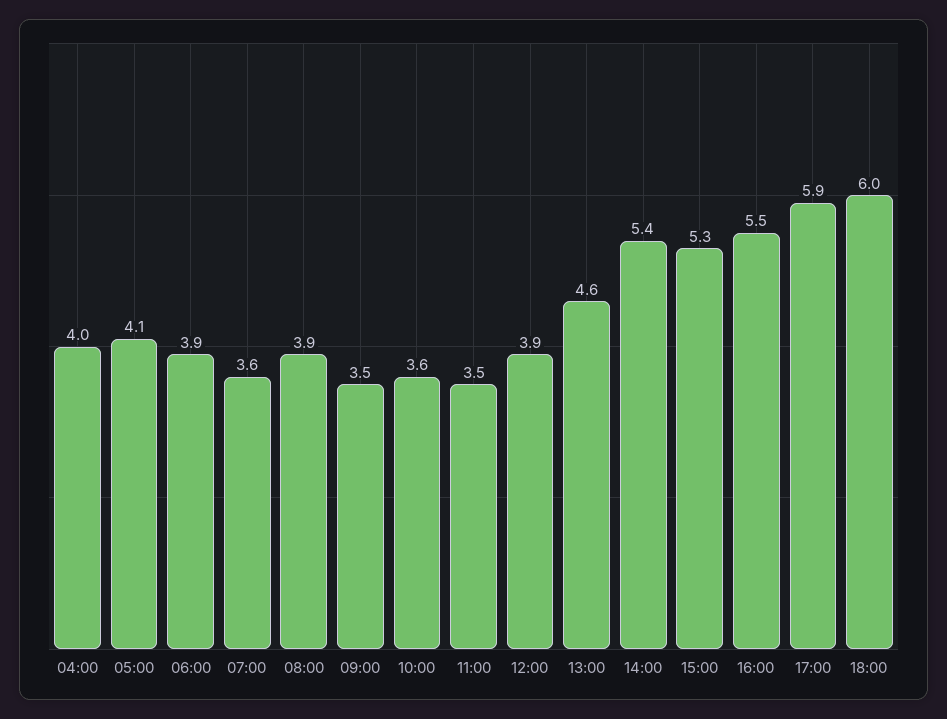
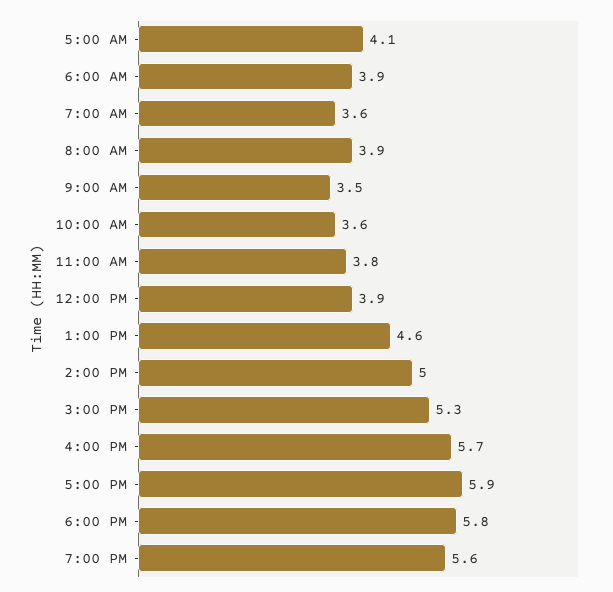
04:00: 4 -> none
11:00: 3.5 -> 3.8
14:00: 5.4 -> 5
16:00: 5.5 -> 5.7
18:00: 6 -> 5.8
7:00 PM: none -> 5.6

